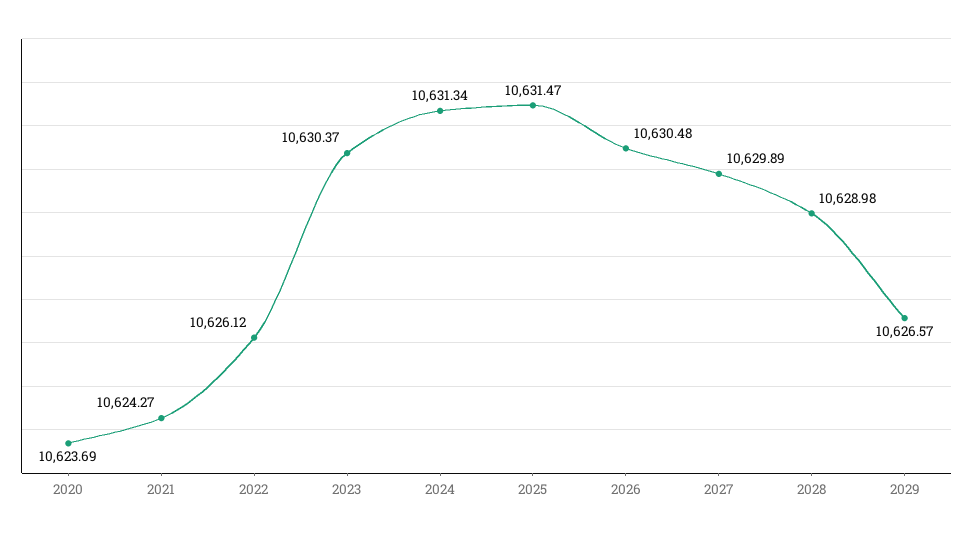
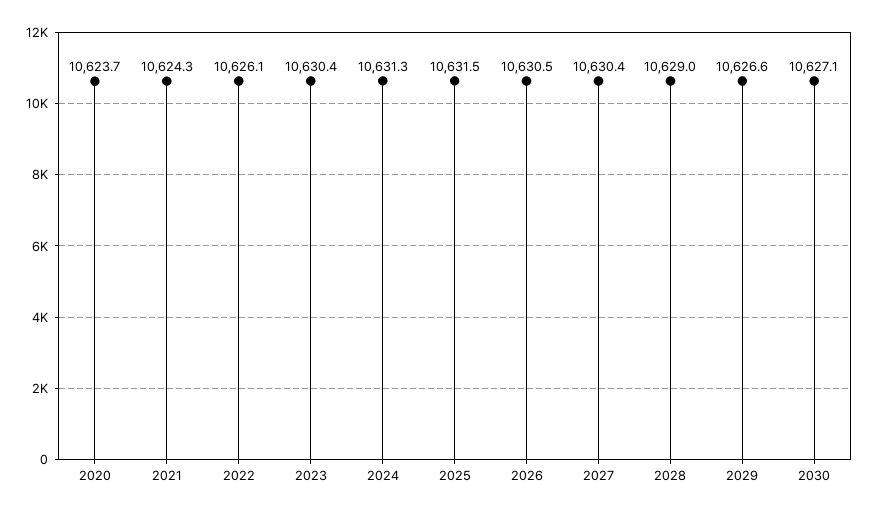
2027: 10629.89 -> 10630.4
2030: none -> 10627.1

